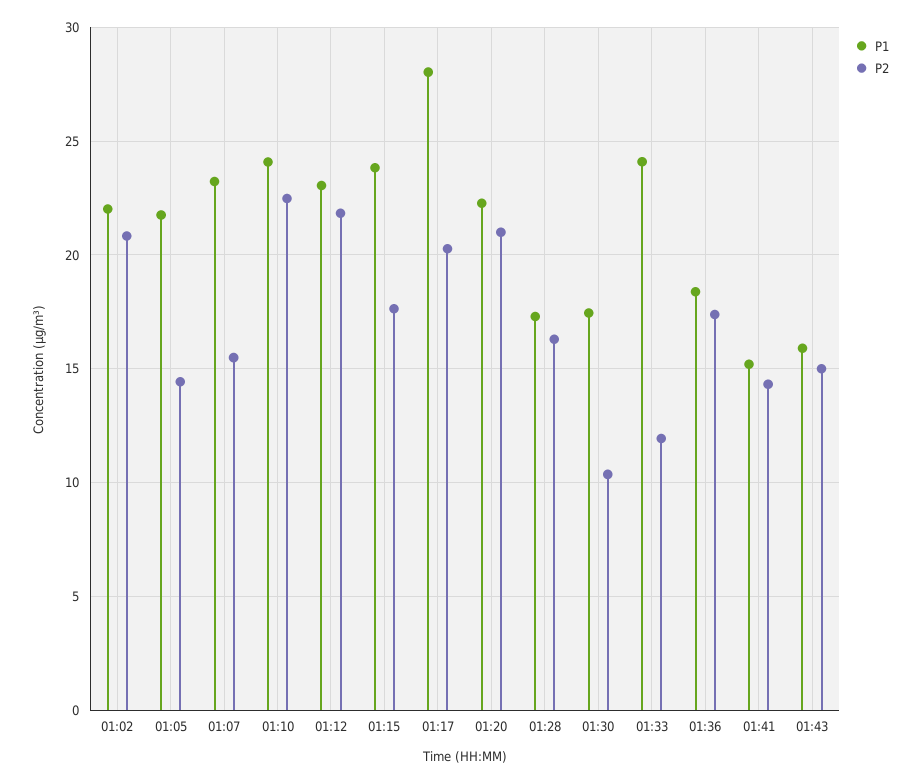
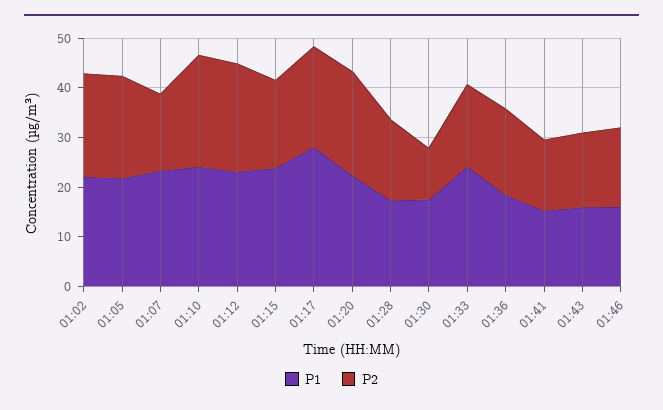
P2, 01:05: 14.5 -> 20
P2, 01:33: 12 -> 16
P1, 01:46: none -> 16
P2, 01:46: none -> 16

